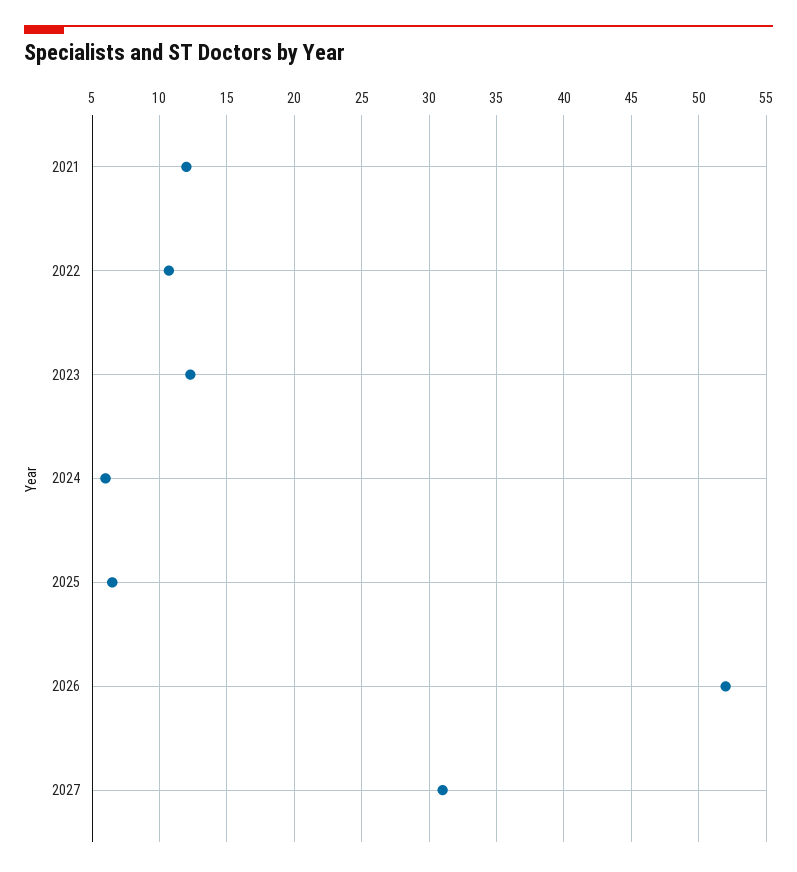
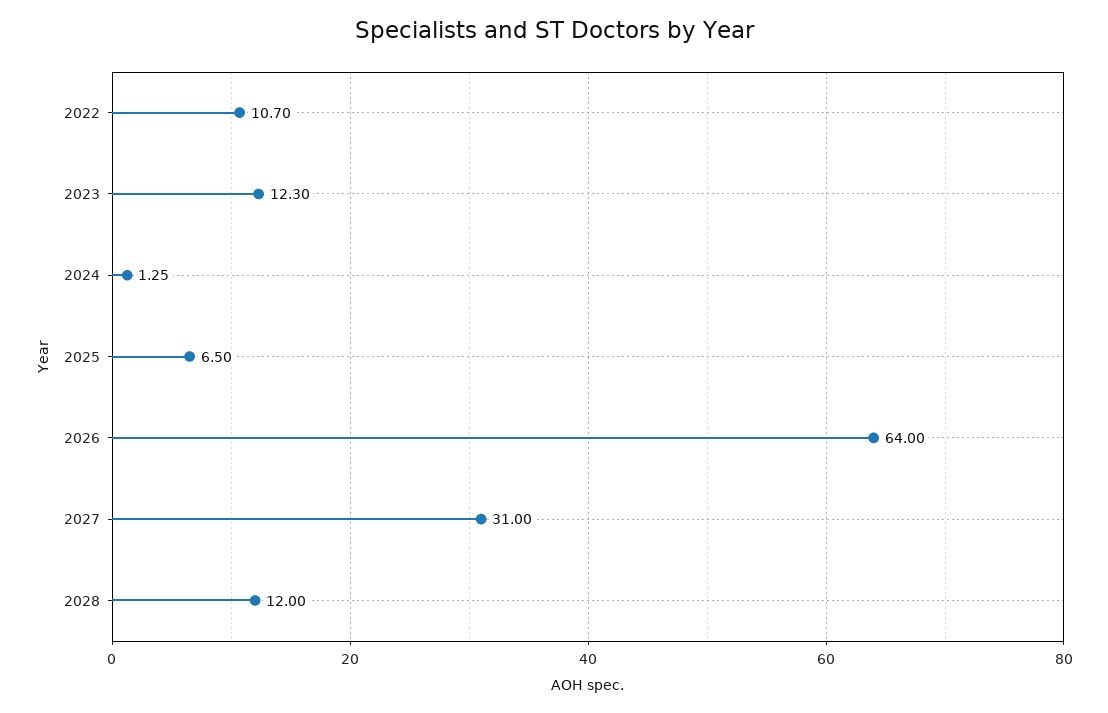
2021: 12 -> none
2024: 6 -> 1.25
2026: 52 -> 64
2028: none -> 12

